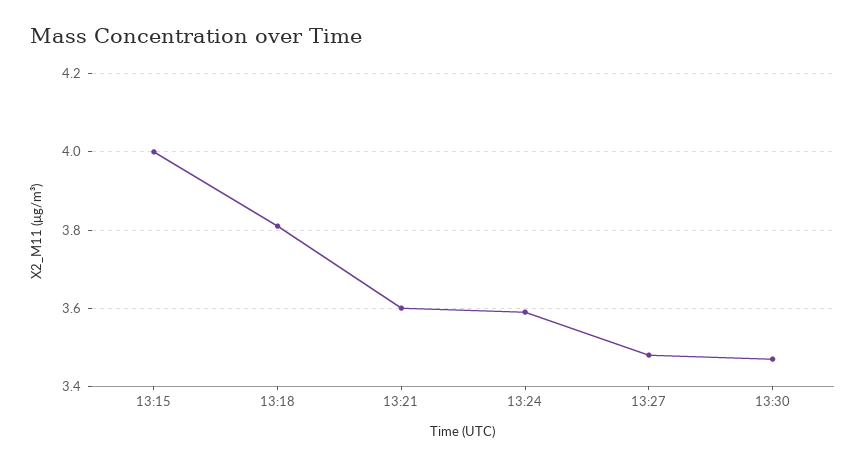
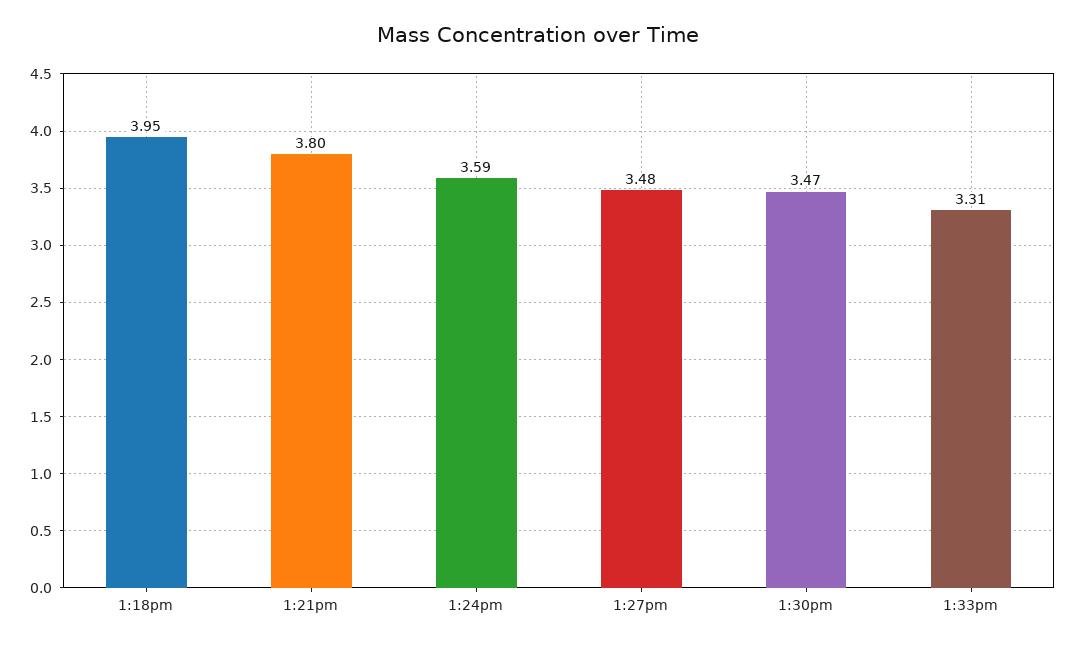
13:15: 4 -> none
13:18: 3.8 -> 3.95
13:21: 3.6 -> 3.8
1:33pm: none -> 3.31

